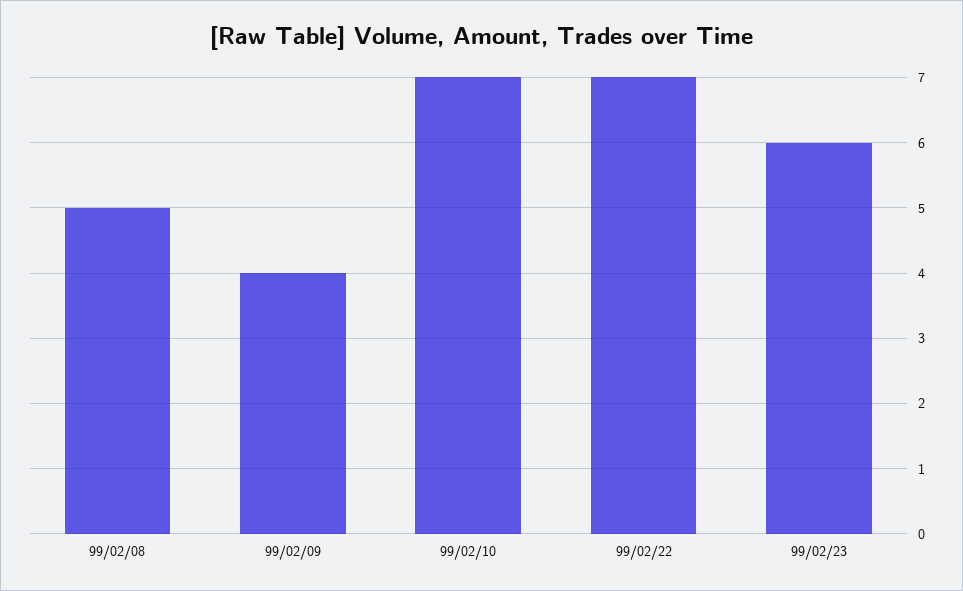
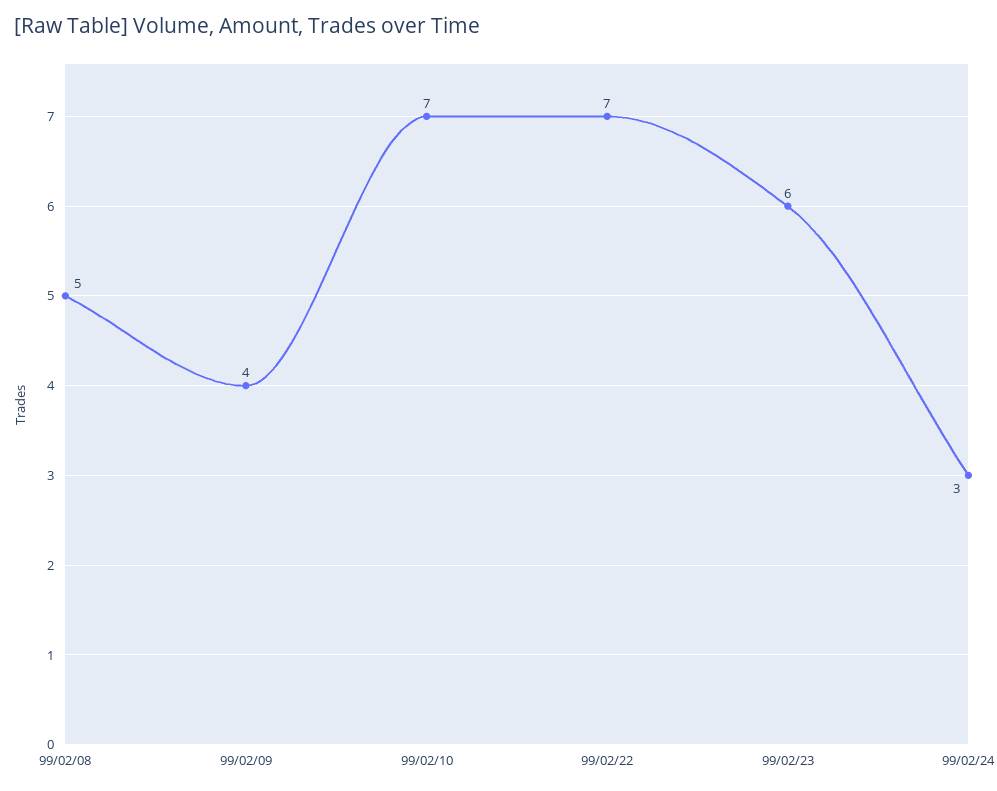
99/02/24: none -> 3

